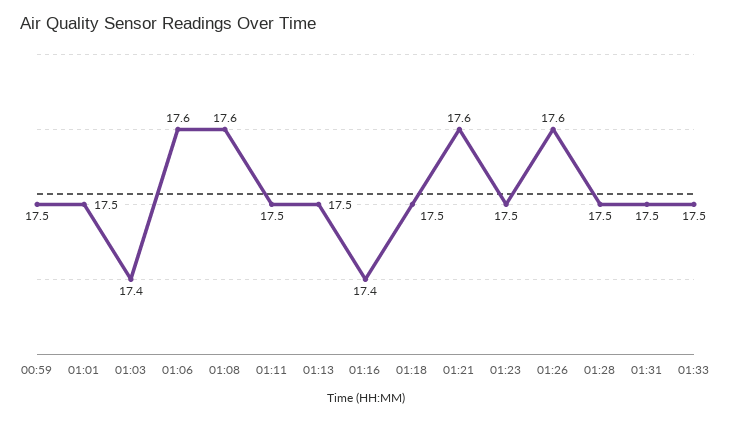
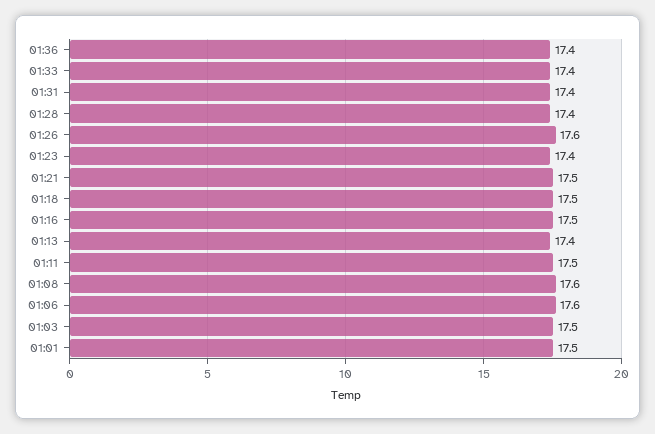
00:59: 17.5 -> none
01:03: 17.4 -> 17.5
01:13: 17.5 -> 17.4
01:16: 17.4 -> 17.5
01:21: 17.6 -> 17.5
01:23: 17.5 -> 17.4
01:28: 17.5 -> 17.4
01:31: 17.5 -> 17.4
01:33: 17.5 -> 17.4
01:36: none -> 17.4

